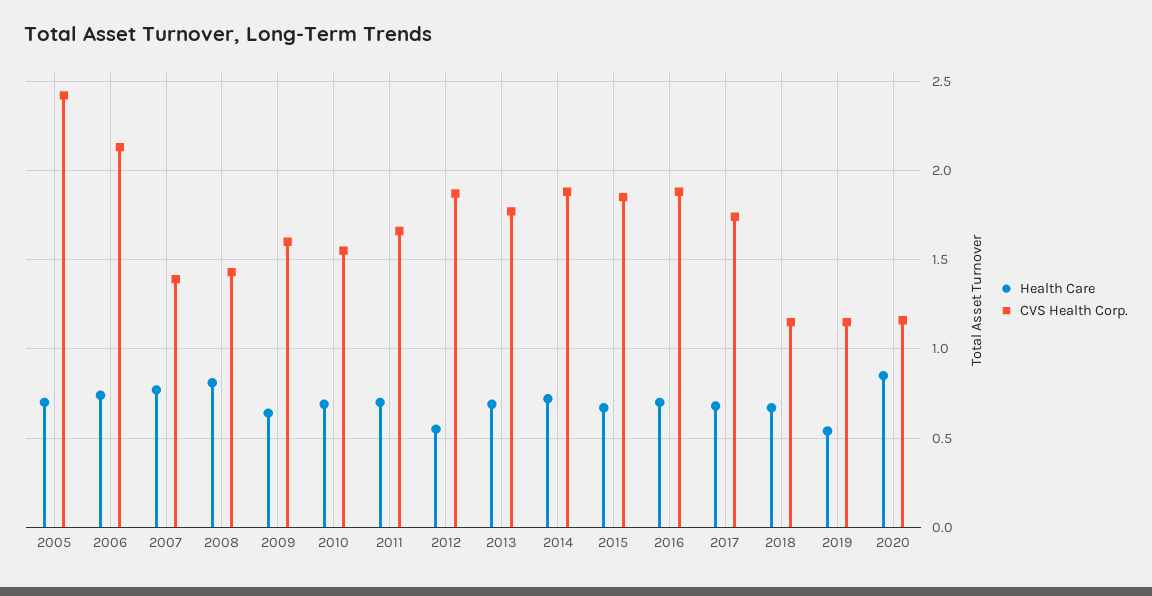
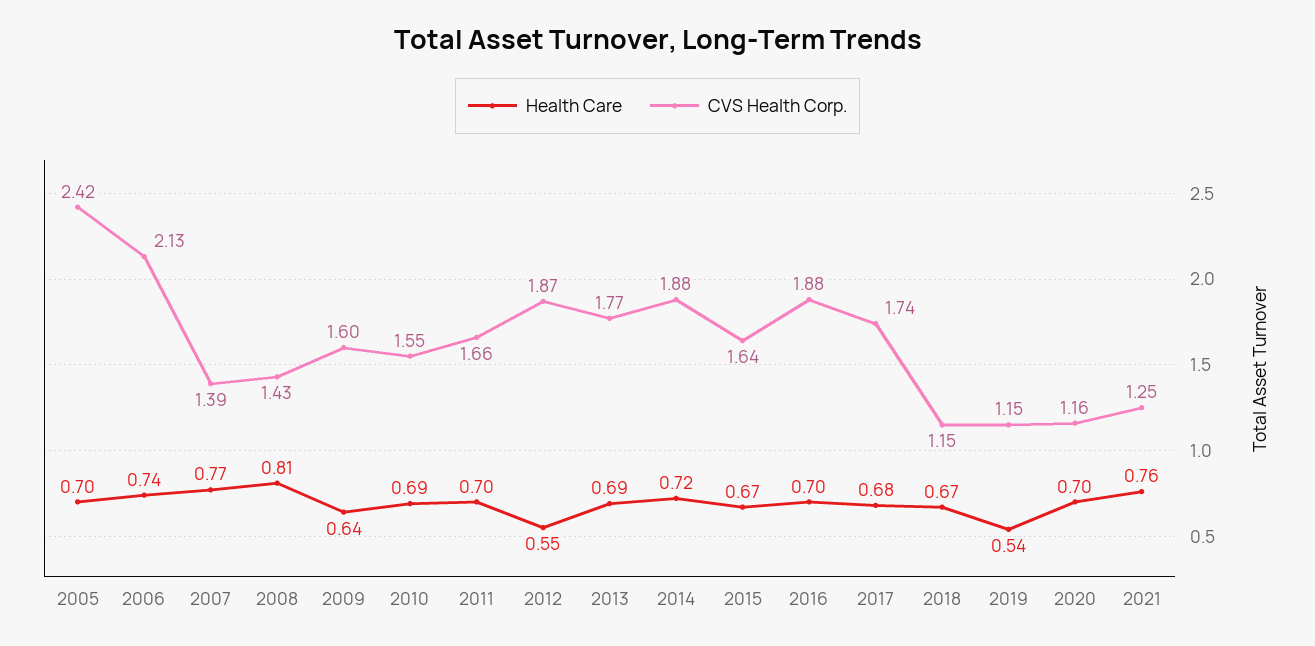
CVS Health Corp., 2015: 1.85 -> 1.64
Health Care, 2020: 0.85 -> 0.7
Health Care, 2021: none -> 0.76
CVS Health Corp., 2021: none -> 1.25

